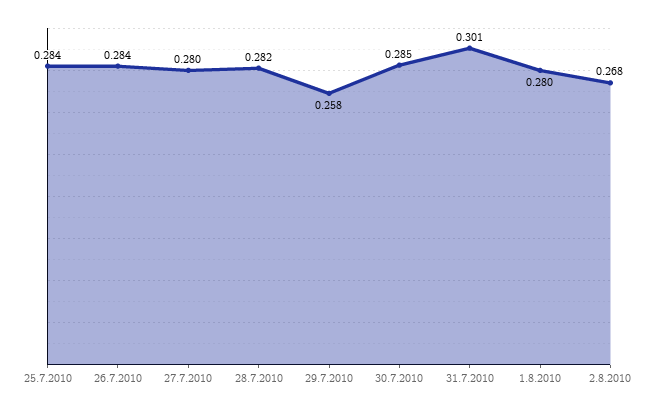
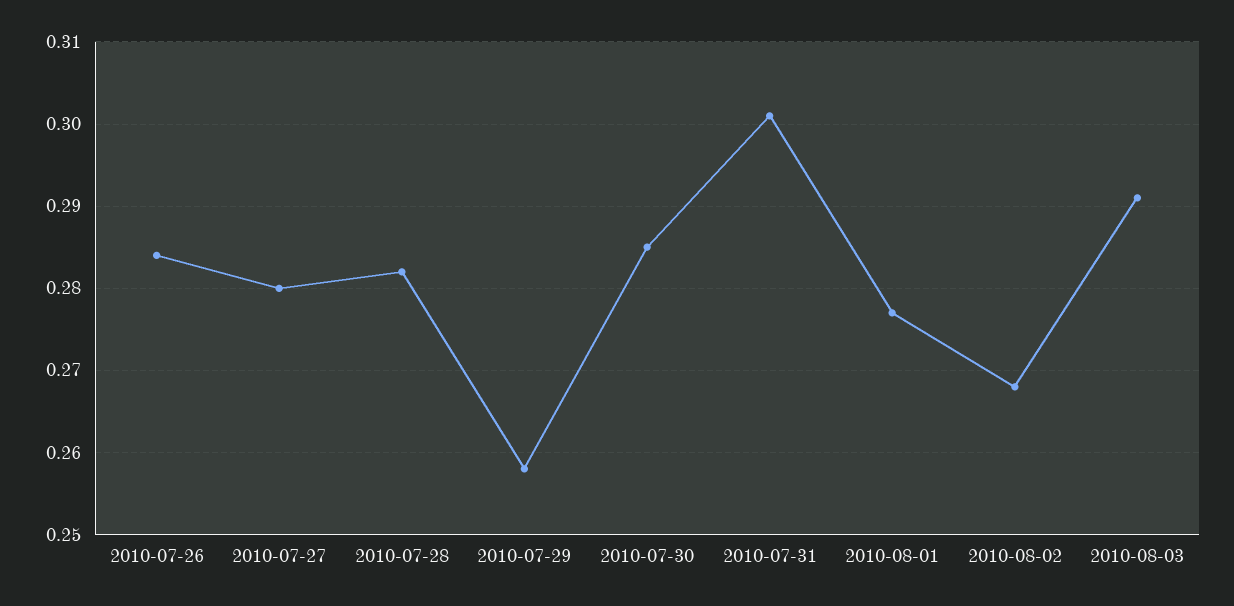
25.7.2010: 0.284 -> none
1.8.2010: 0.28 -> 0.277
2010-08-03: none -> 0.291

